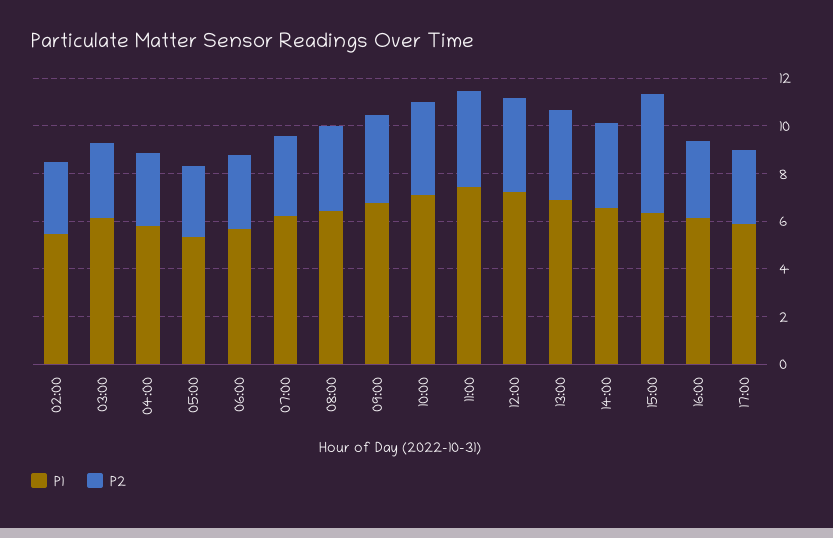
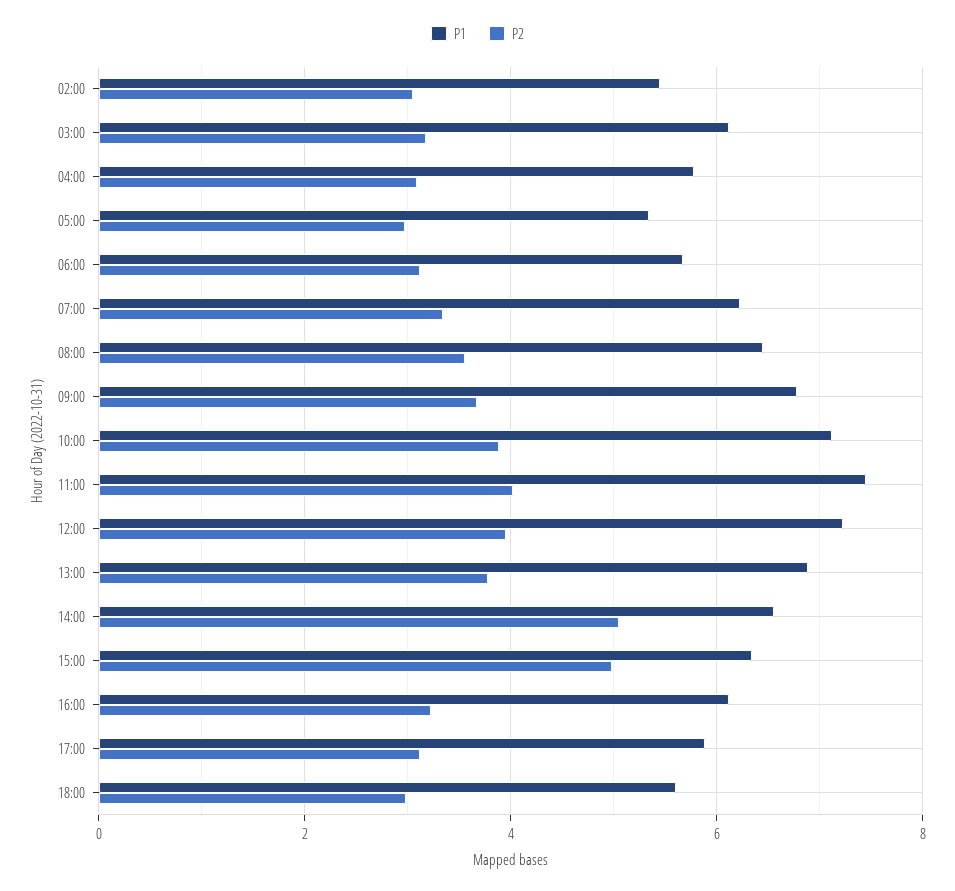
P2, 14:00: 3.5 -> 5
P1, 18:00: none -> 5.6
P2, 18:00: none -> 3

